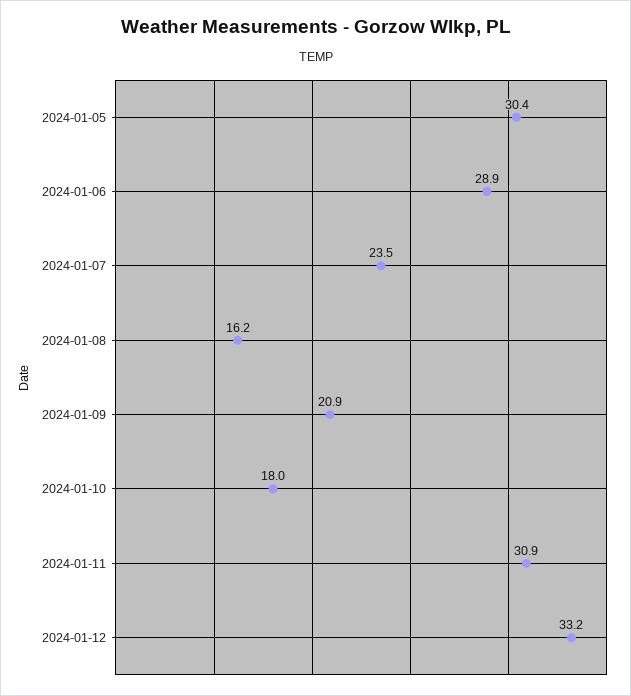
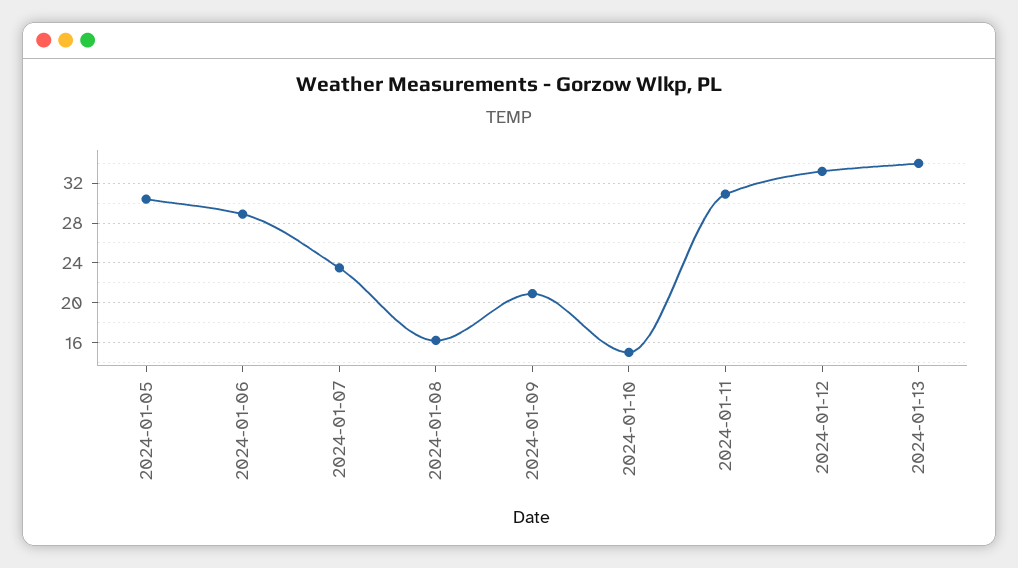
2024-01-10: 18 -> 15
2024-01-13: none -> 34

